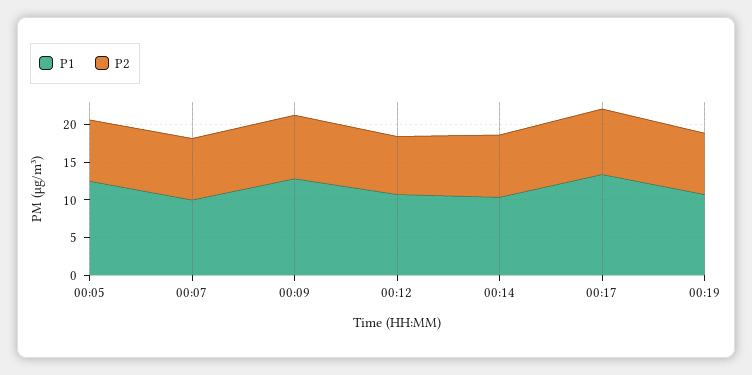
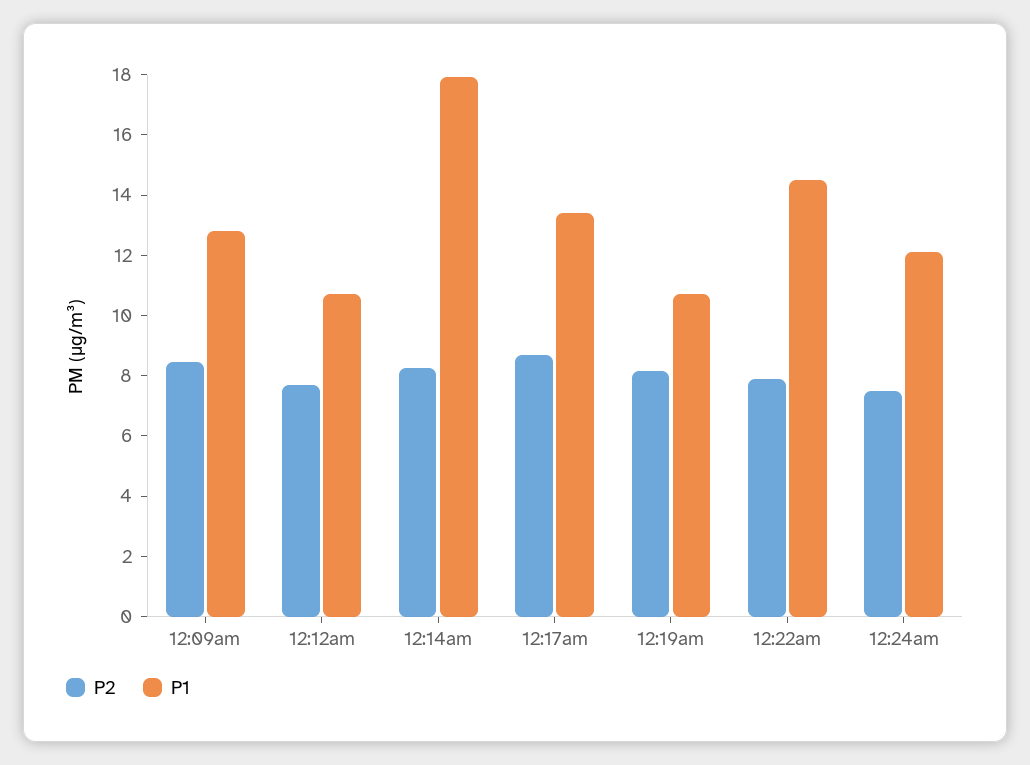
P1, 00:05: 12.5 -> none
P2, 00:05: 7.5 -> none
P1, 00:07: 10 -> none
P2, 00:07: 7.5 -> none
P1, 00:14: 10 -> 18
P2, 12:22am: none -> 8
P1, 12:22am: none -> 14.5
P2, 12:24am: none -> 7.5
P1, 12:24am: none -> 12

